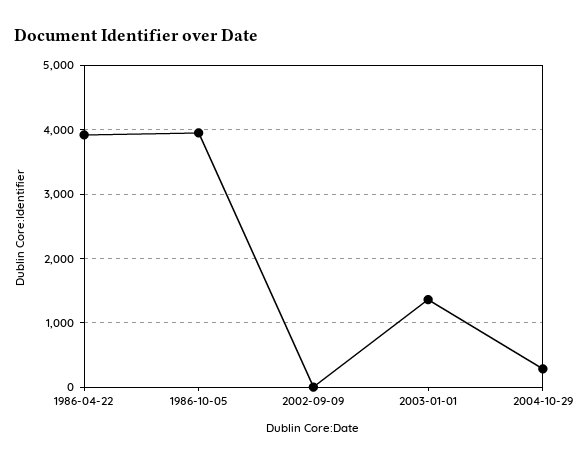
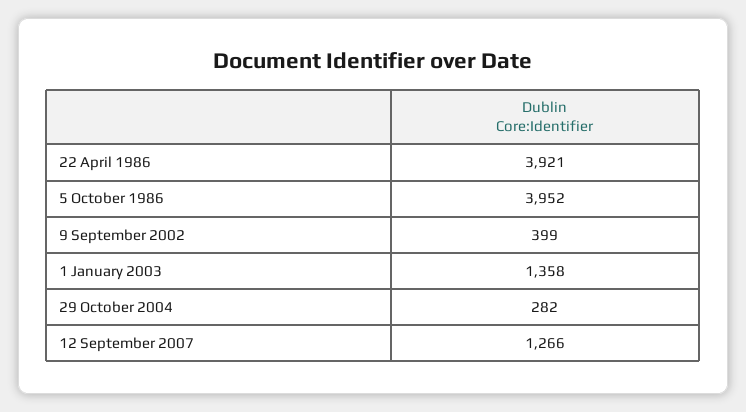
2002-09-09: 0 -> 399
12 September 2007: none -> 1266

